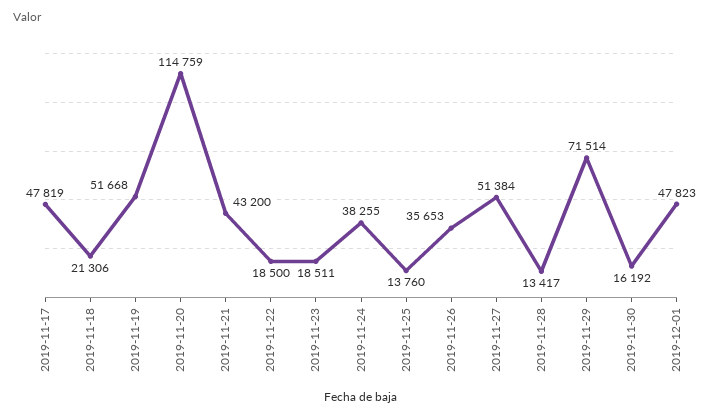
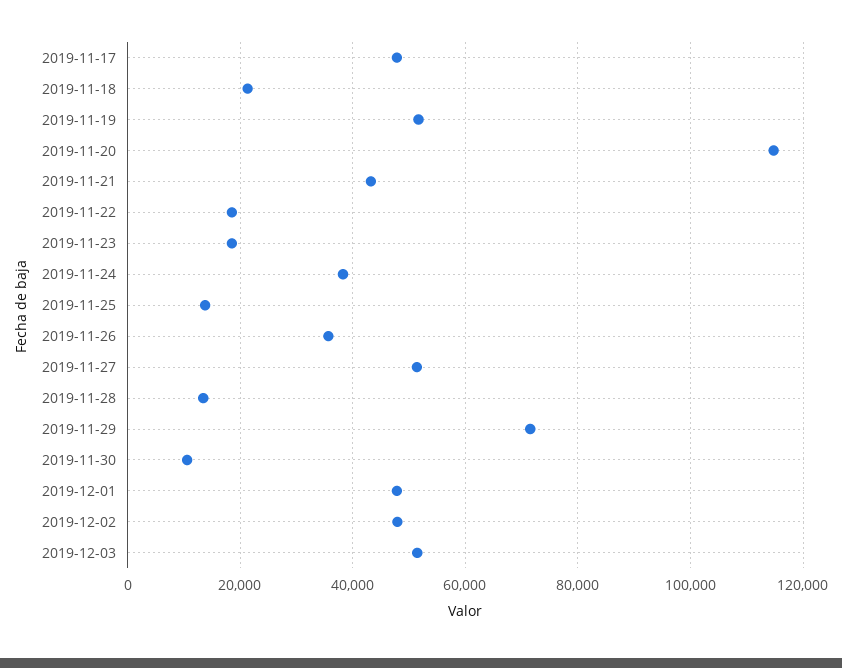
2019-11-30: 16192 -> 10000
2019-12-02: none -> 48000
2019-12-03: none -> 52000

